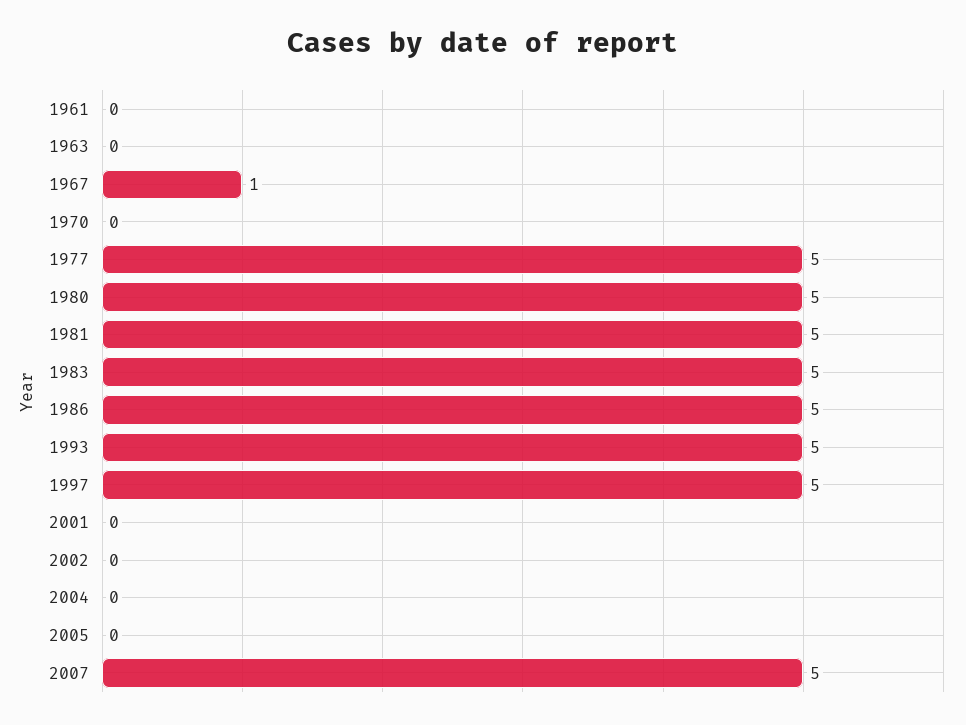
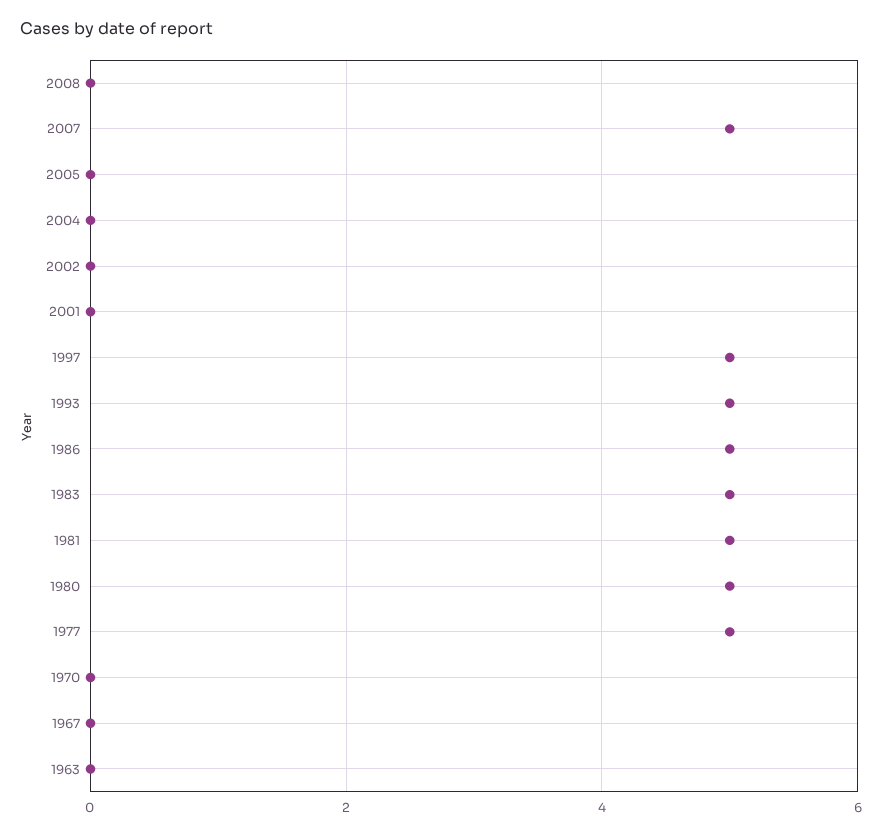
1961: 0 -> none
1967: 1 -> 0
2008: none -> 0

